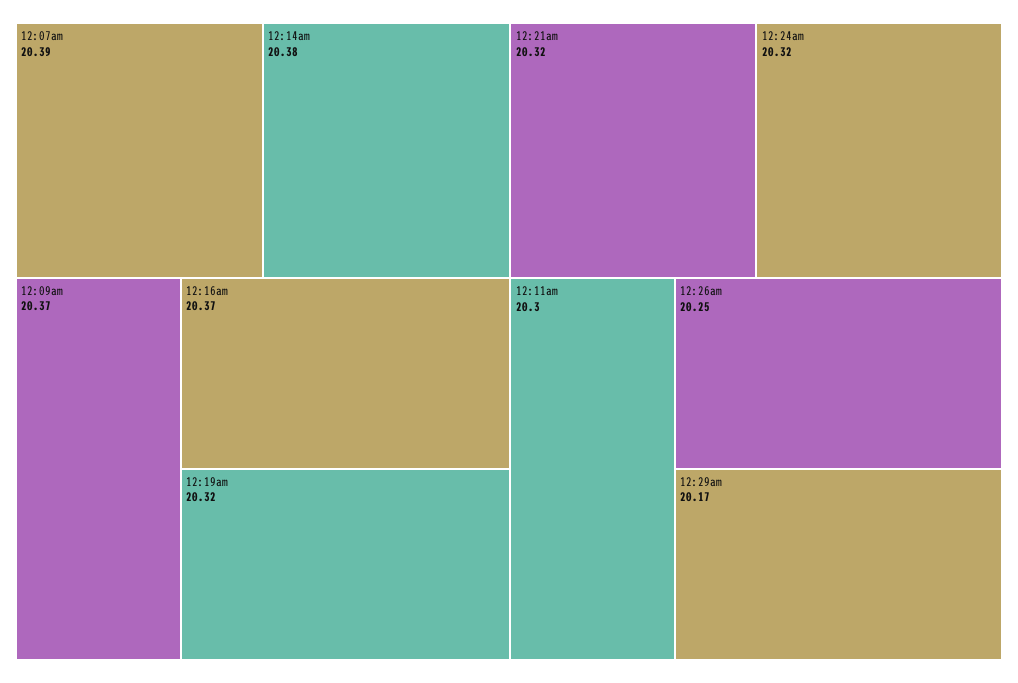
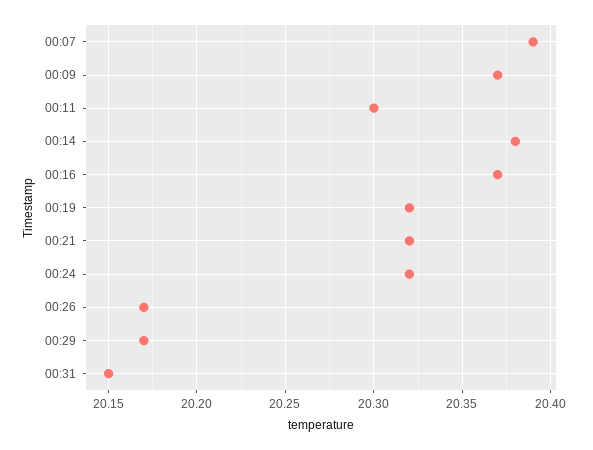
12:26am: 20.25 -> 20.17
00:31: none -> 20.15

